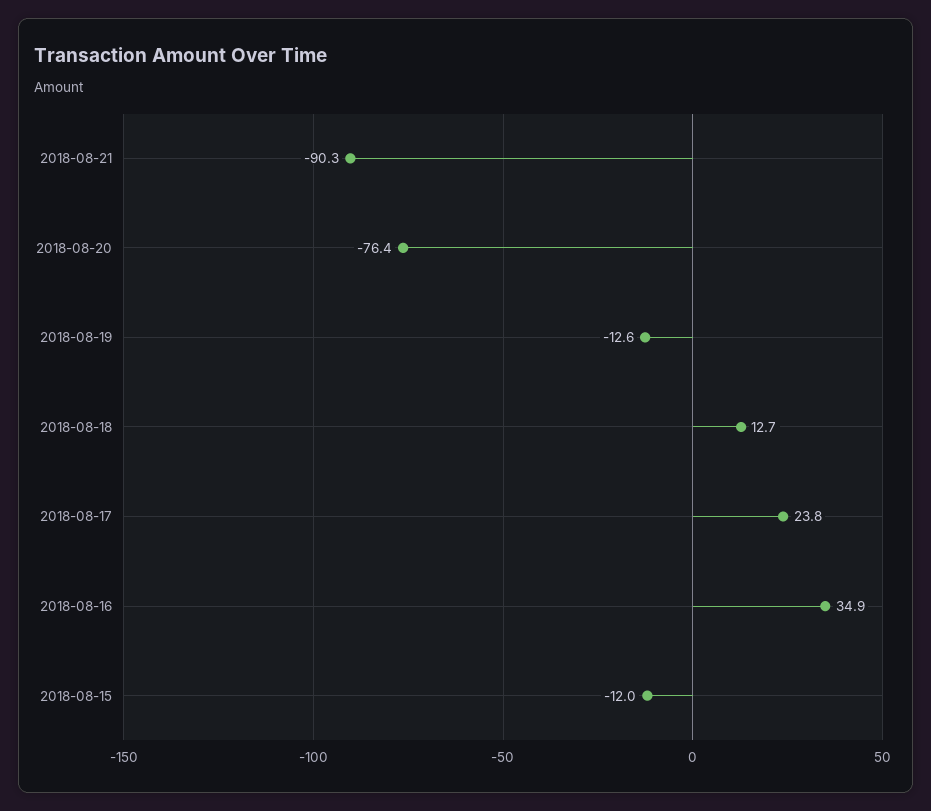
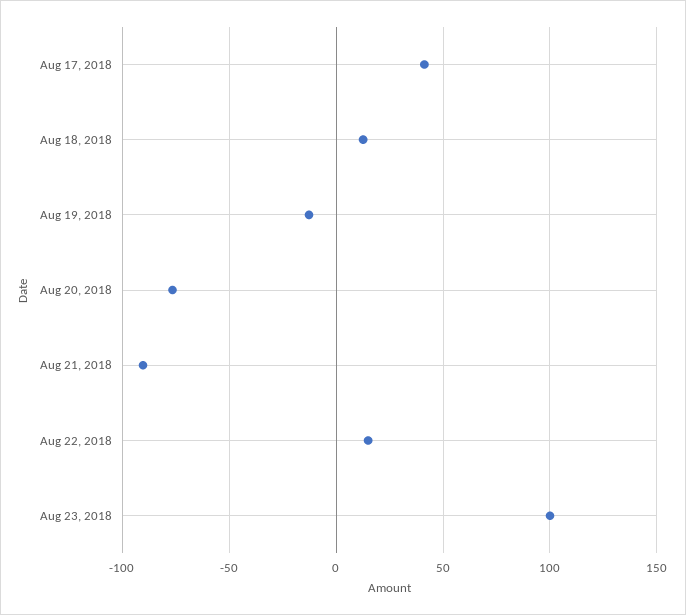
2018-08-17: 23.8 -> 40
2018-08-16: 34.9 -> none
2018-08-15: -12 -> none
Aug 22, 2018: none -> 15
Aug 23, 2018: none -> 100

